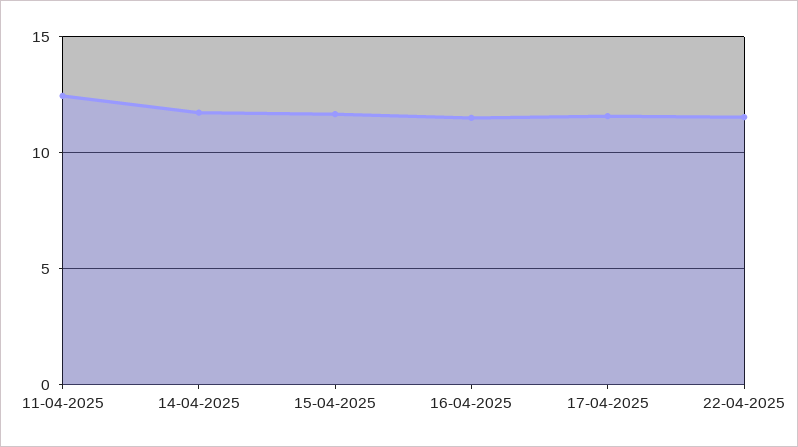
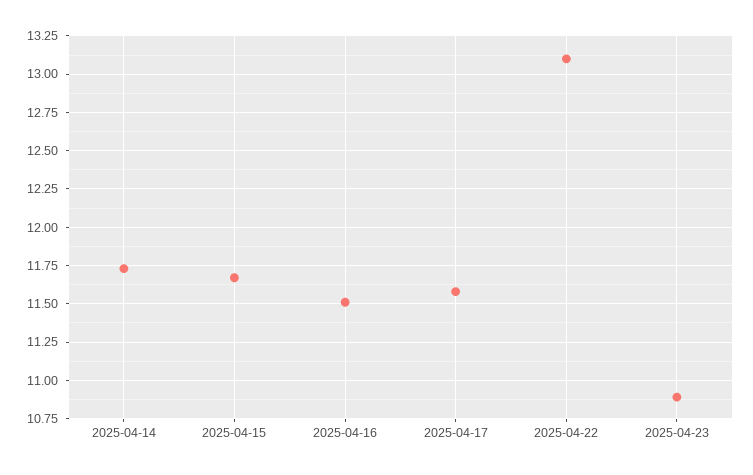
11-04-2025: 12.5 -> none
22-04-2025: 11.5 -> 13.1
2025-04-23: none -> 10.9

